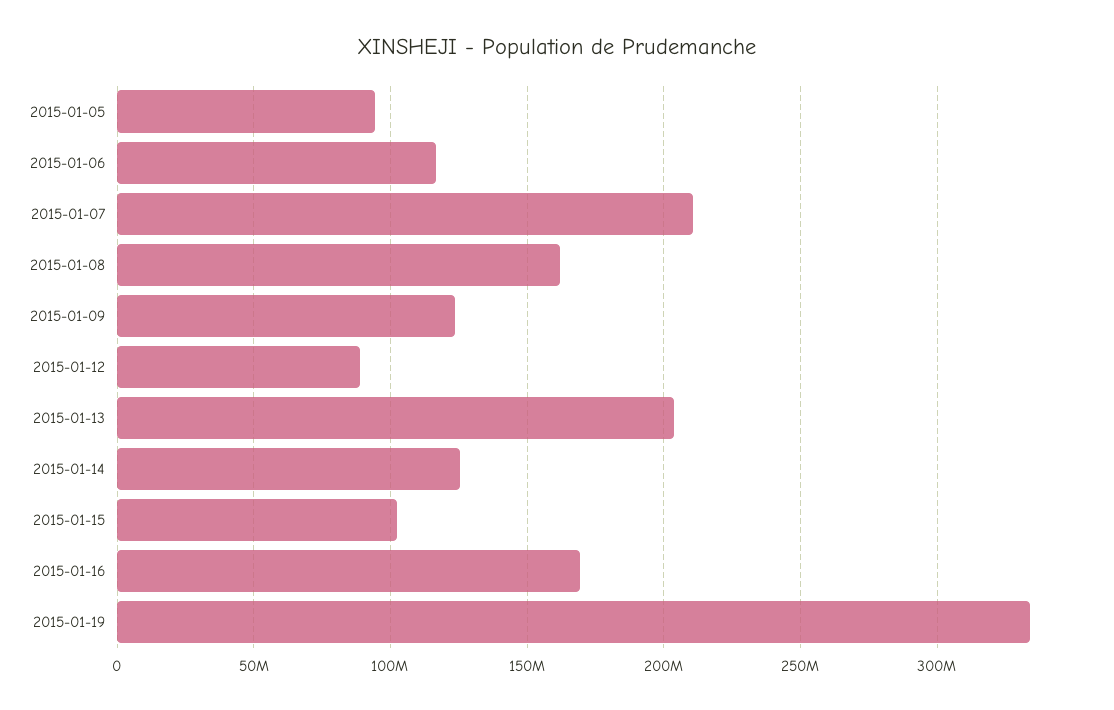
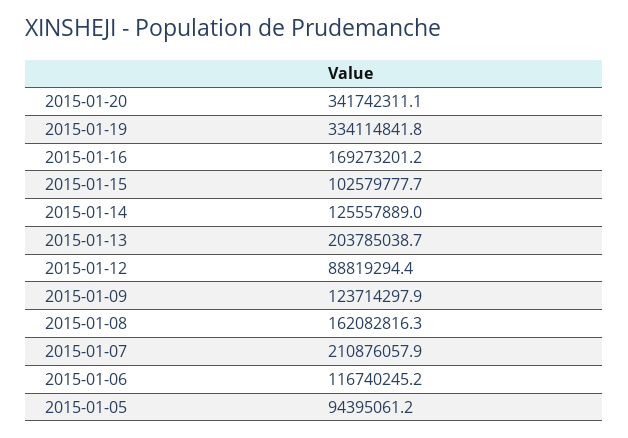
2015-01-20: none -> 341742311.1

